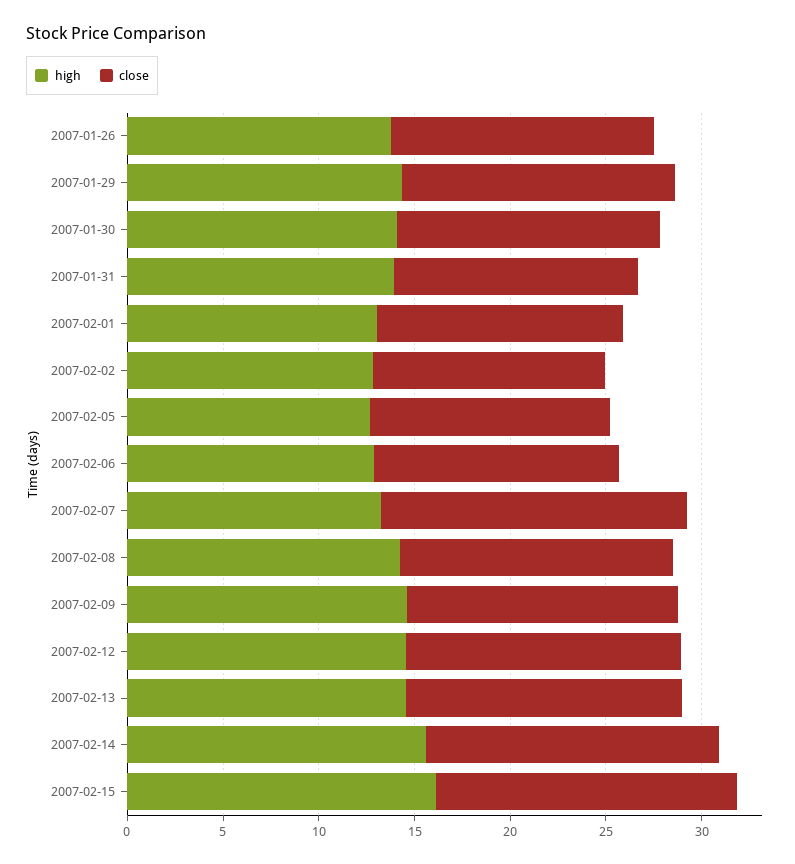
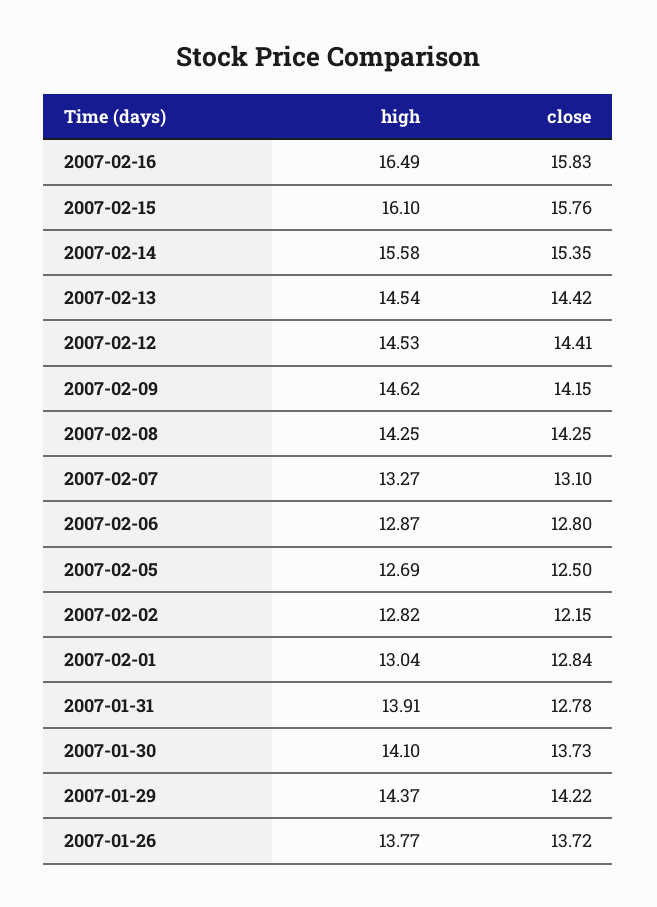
close, 2007-02-07: 16 -> 13.1
high, 2007-02-16: none -> 16.49
close, 2007-02-16: none -> 15.83

